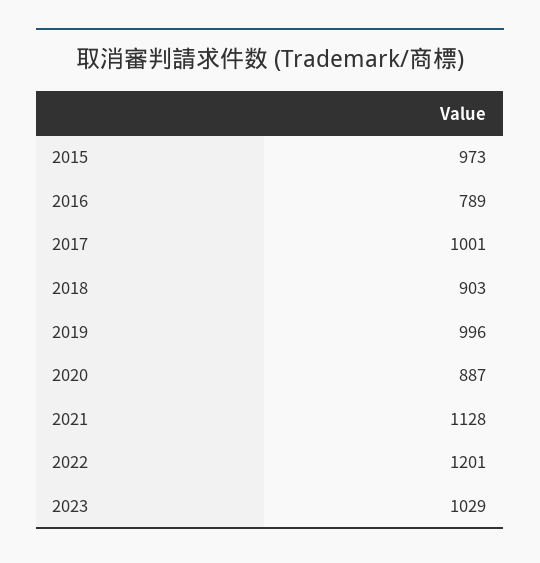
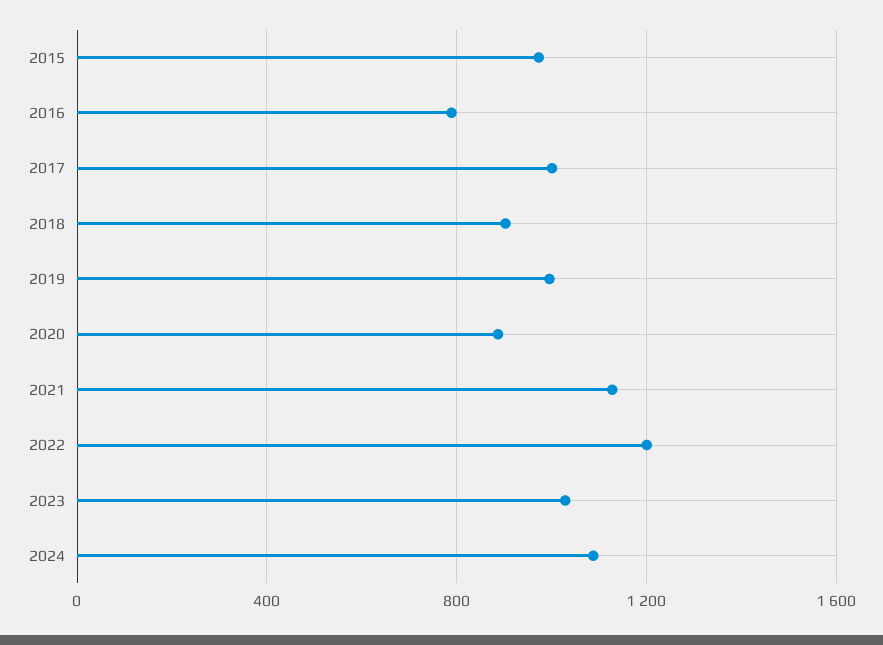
2024: none -> 1100

